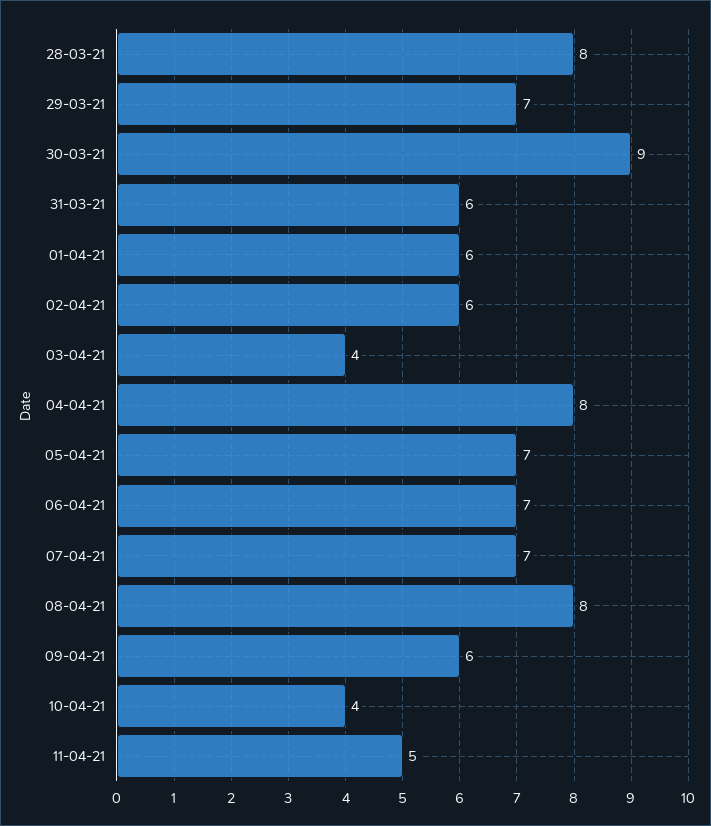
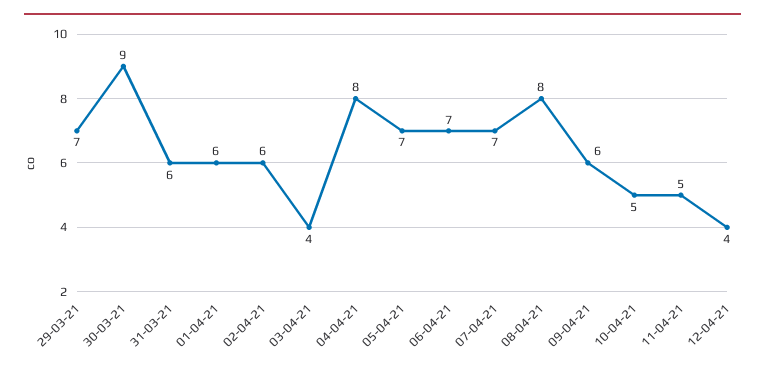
28-03-21: 8 -> none
10-04-21: 4 -> 5
12-04-21: none -> 4

